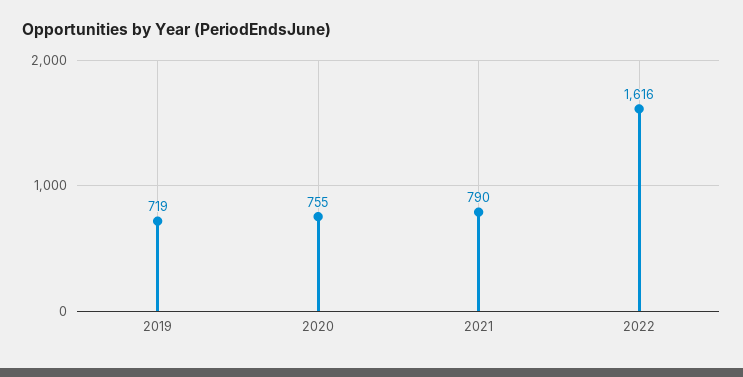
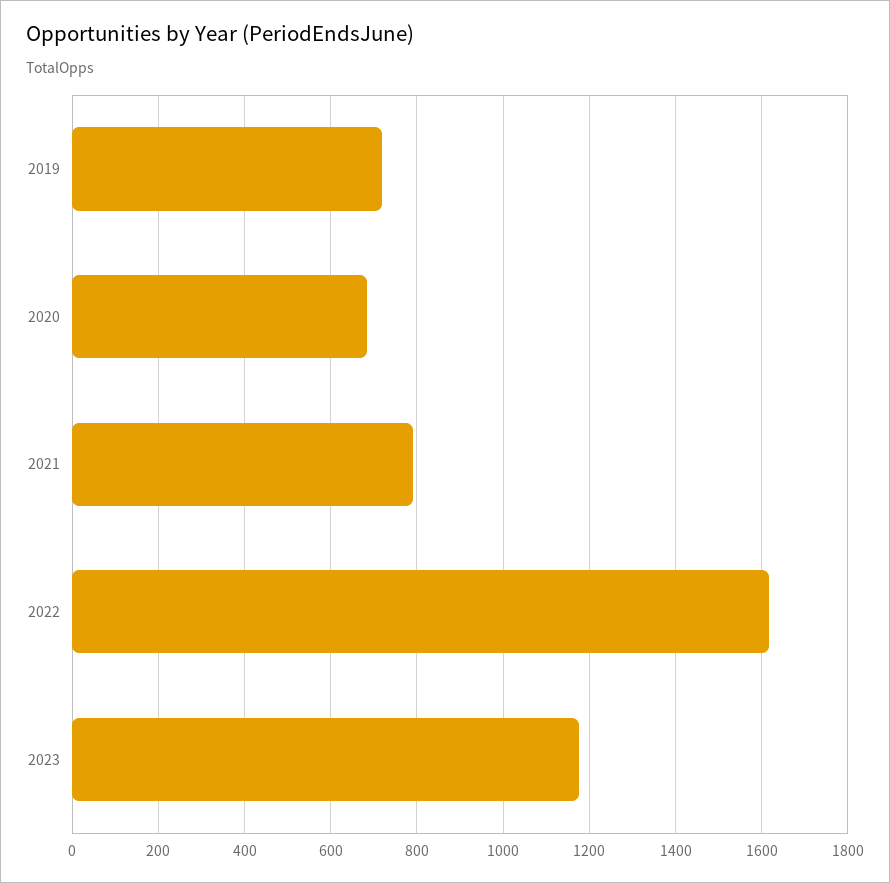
2020: 755 -> 680
2023: none -> 1180

